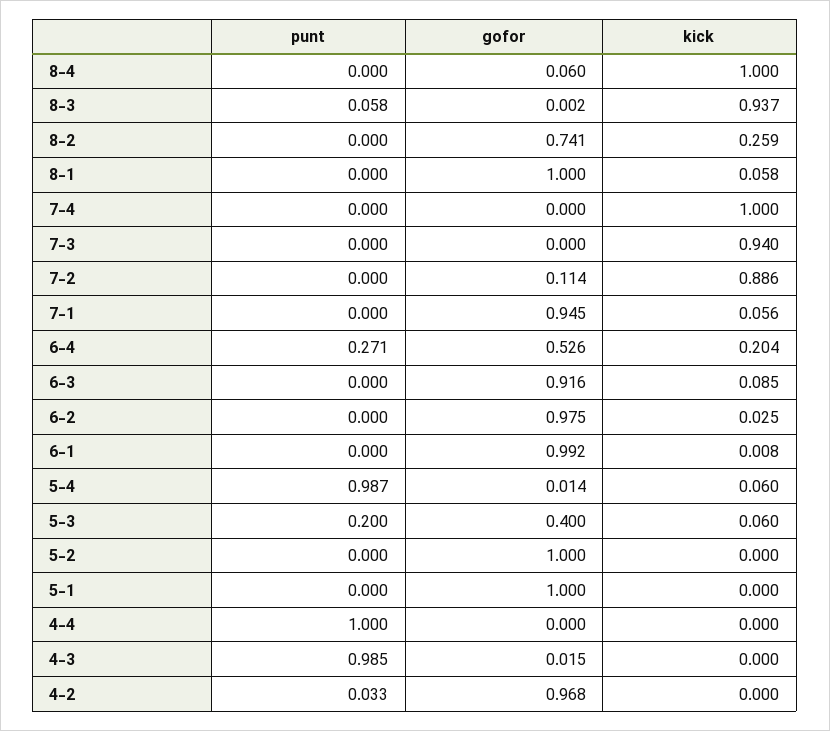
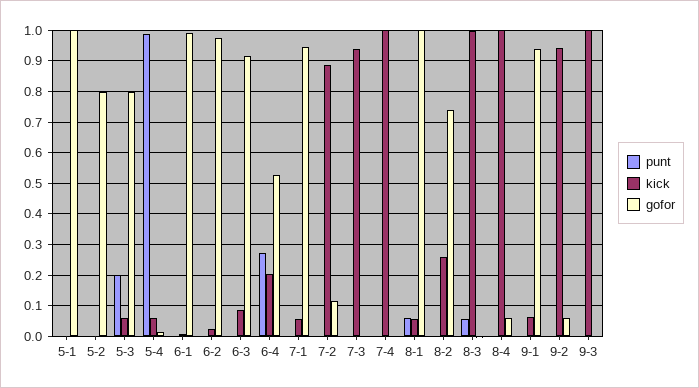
kick, 8-3: 0.937 -> 1
punt, 8-1: 0 -> 0.06
gofor, 5-3: 0.4 -> 0.8
gofor, 5-2: 1 -> 0.8
punt, 4-4: 1 -> none
gofor, 4-4: 0 -> none
kick, 4-4: 0 -> none
punt, 4-3: 0.985 -> none
gofor, 4-3: 0.015 -> none
kick, 4-3: 0 -> none
punt, 4-2: 0.033 -> none
gofor, 4-2: 0.968 -> none
kick, 4-2: 0 -> none
punt, 9-1: none -> 0
kick, 9-1: none -> 0.06
gofor, 9-1: none -> 0.94
punt, 9-2: none -> 0
kick, 9-2: none -> 0.94
gofor, 9-2: none -> 0.06
punt, 9-3: none -> 0
kick, 9-3: none -> 1
gofor, 9-3: none -> 0

